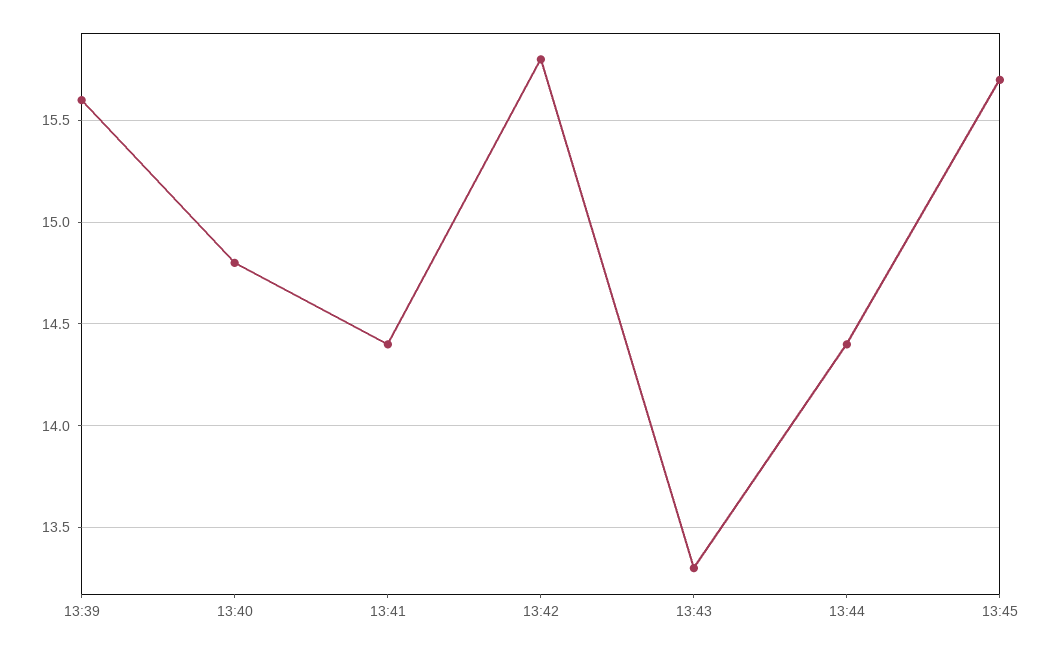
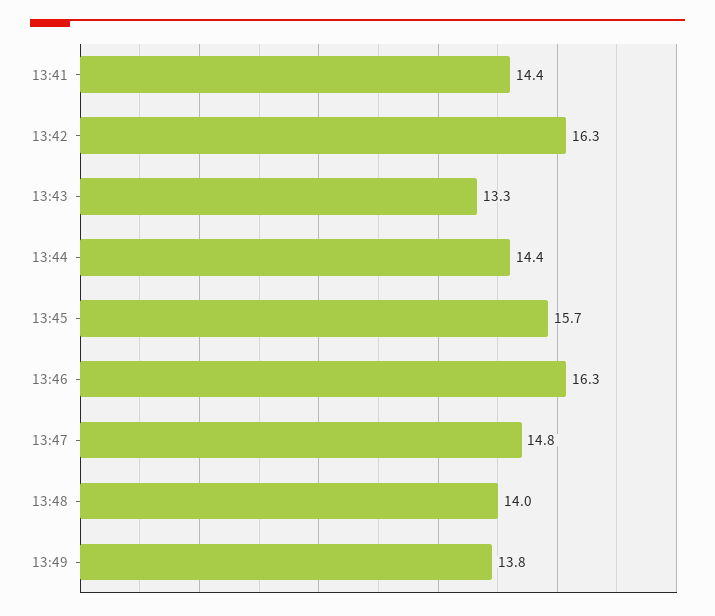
13:39: 15.6 -> none
13:40: 14.8 -> none
13:42: 15.8 -> 16.3
13:46: none -> 16.3
13:47: none -> 14.8
13:48: none -> 14
13:49: none -> 13.8

